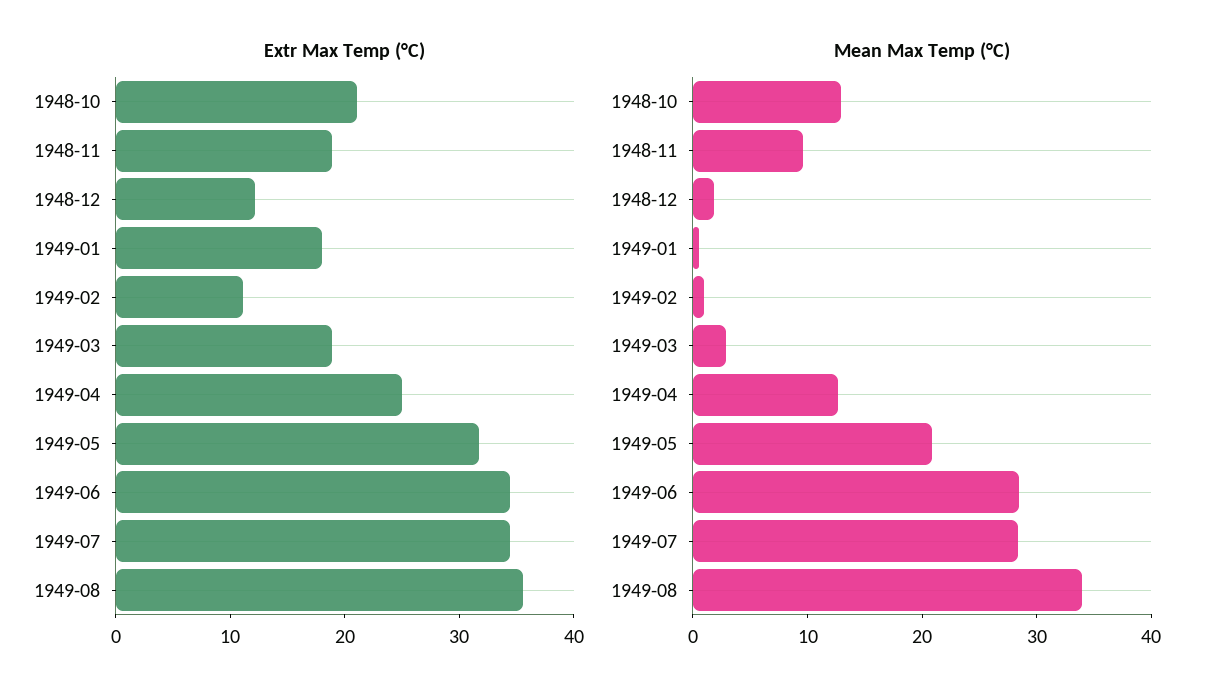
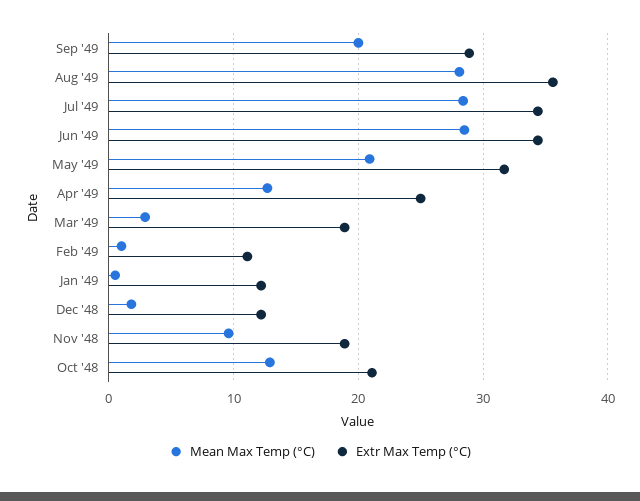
Extr Max Temp (°C), 1949-01: 18 -> 12
Mean Max Temp (°C), 1949-08: 34 -> 28
Mean Max Temp (°C), Sep '49: none -> 20
Extr Max Temp (°C), Sep '49: none -> 29

